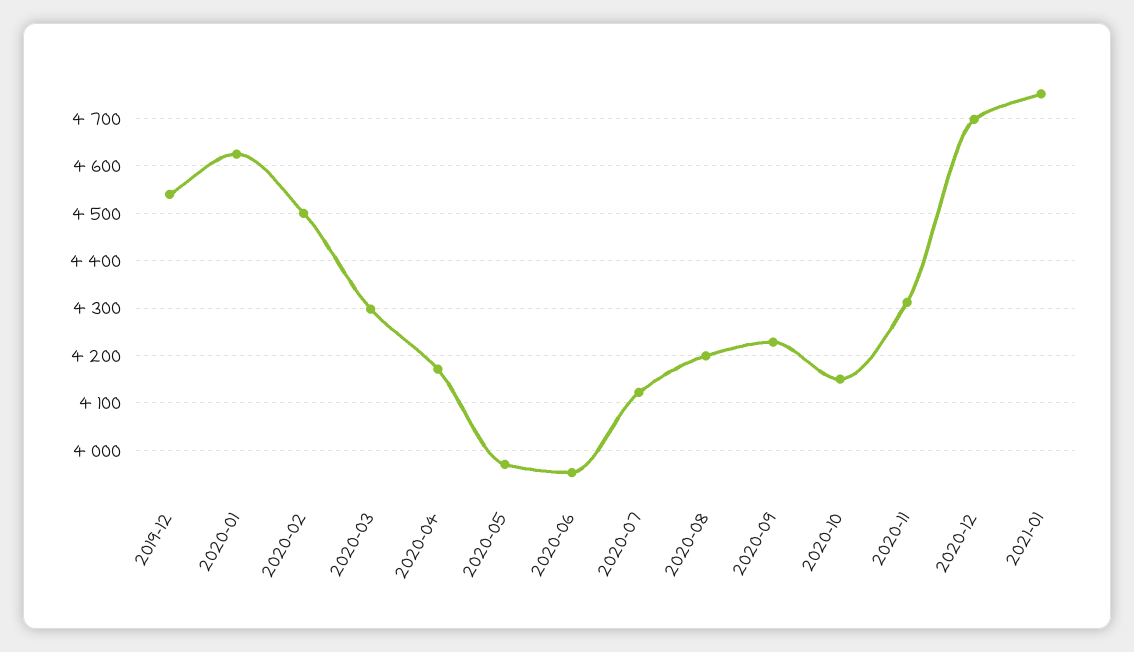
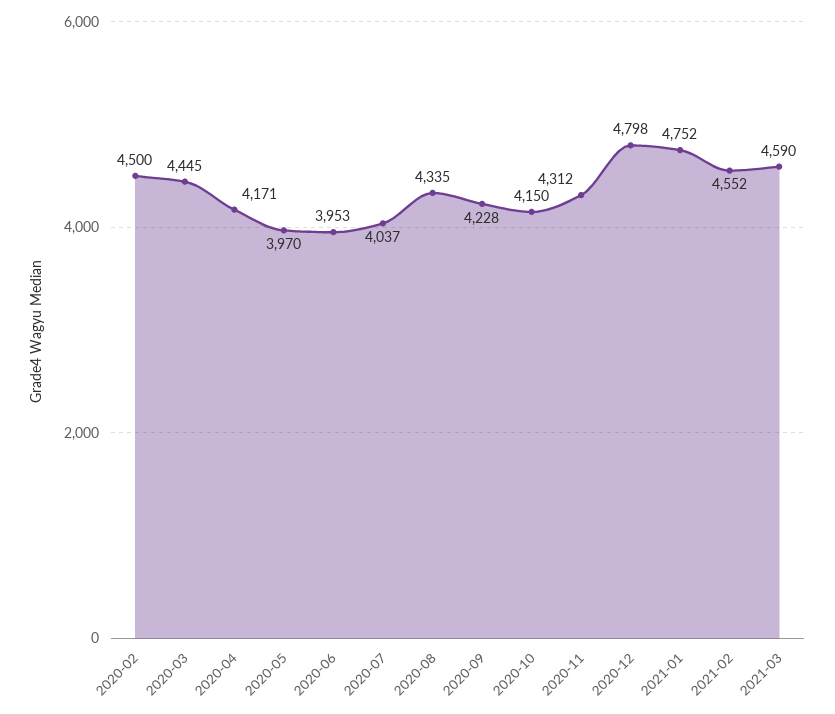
2019-12: 4540 -> none
2020-01: 4620 -> none
2020-03: 4300 -> 4445
2020-07: 4120 -> 4037
2020-08: 4200 -> 4335
2020-12: 4700 -> 4798
2021-02: none -> 4552
2021-03: none -> 4590

